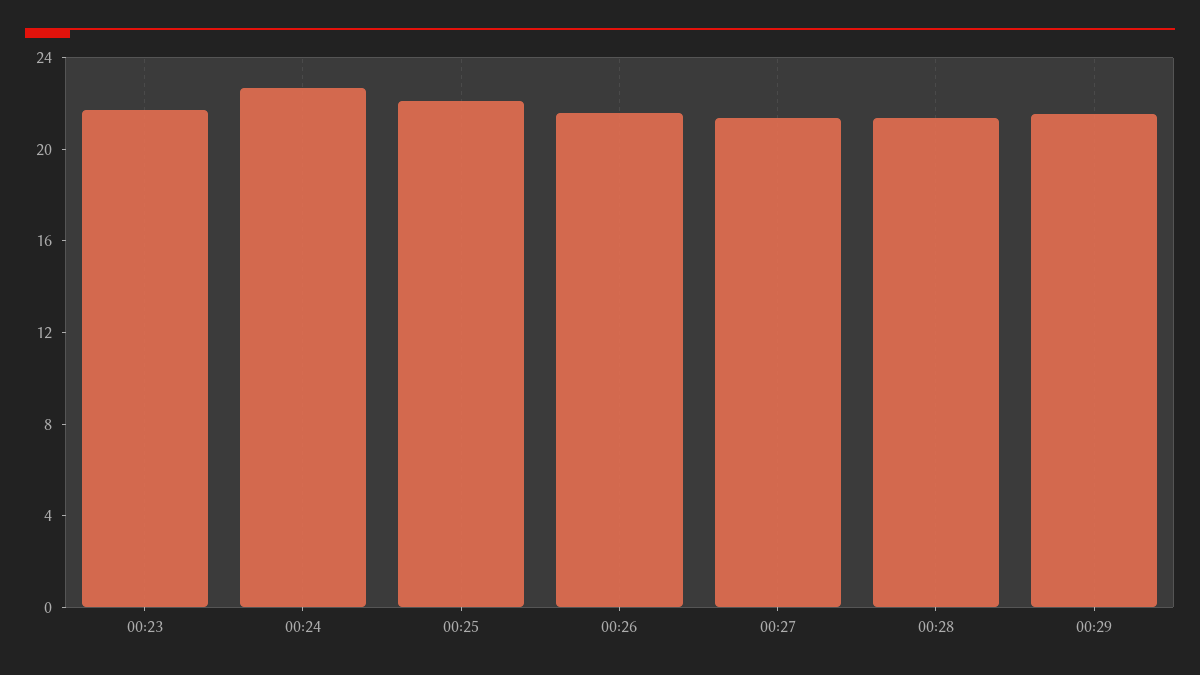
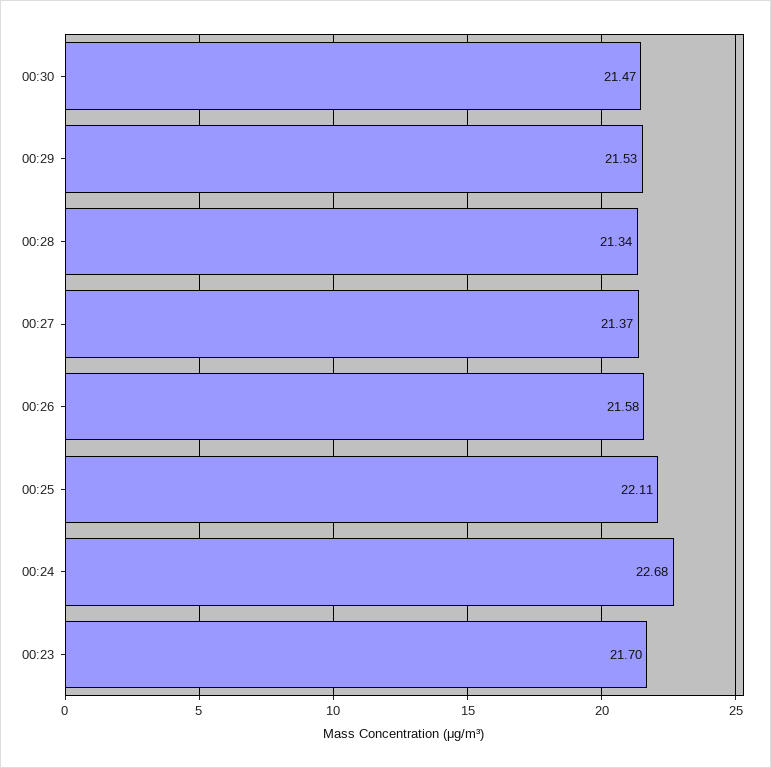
00:30: none -> 21.47

